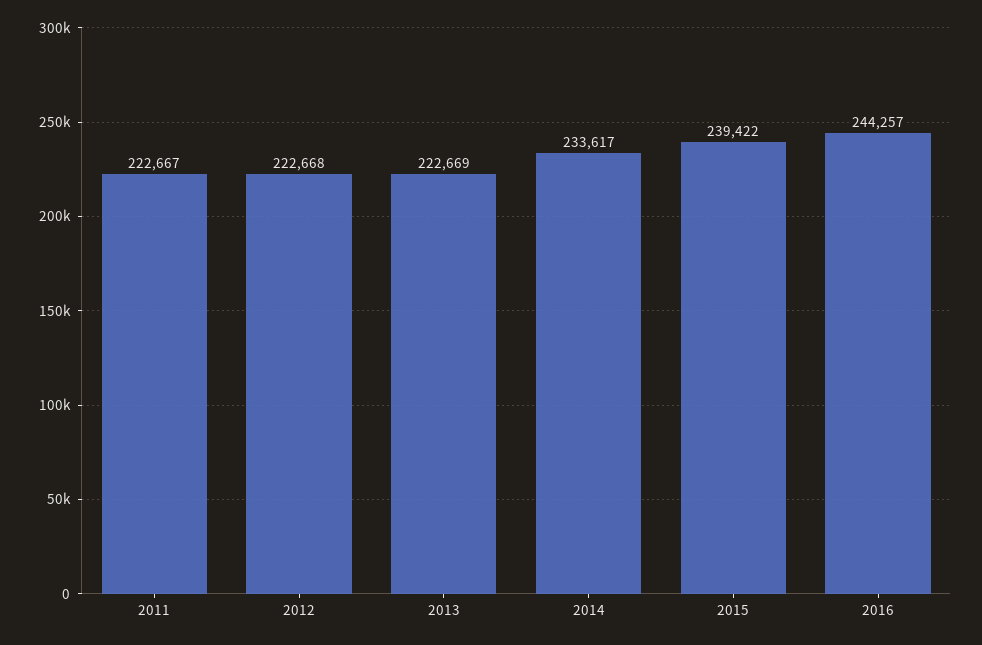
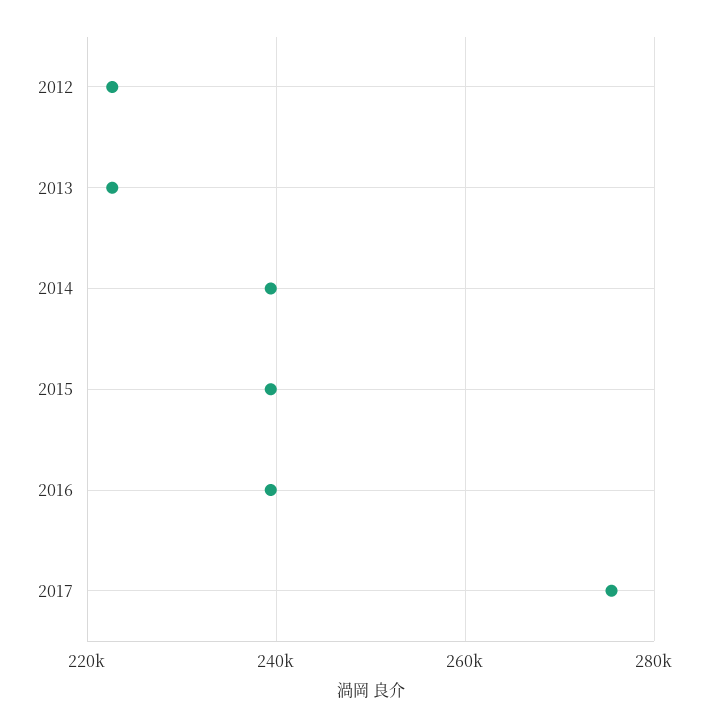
2011: 222667 -> none
2014: 233617 -> 240000
2016: 244257 -> 240000
2017: none -> 276000

